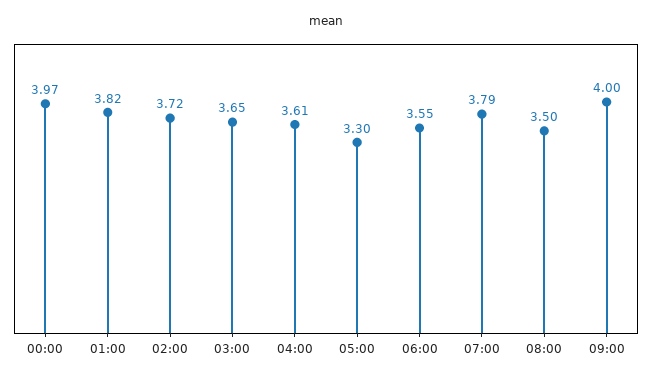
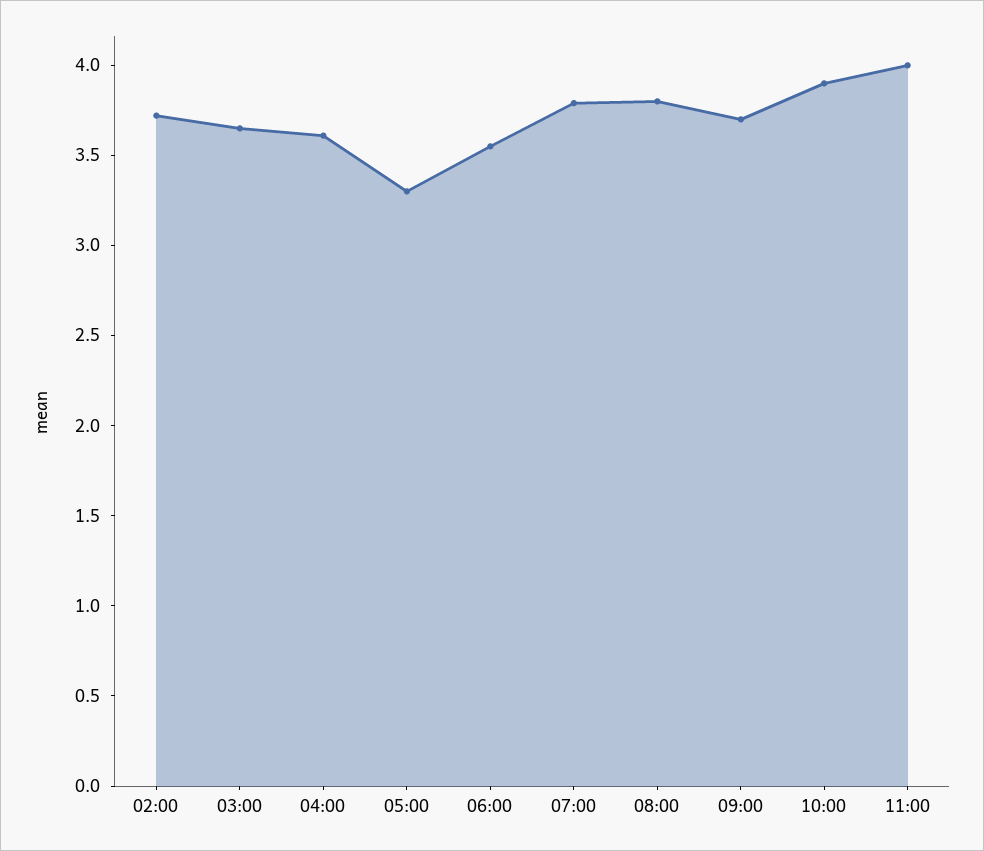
00:00: 3.97 -> none
01:00: 3.82 -> none
08:00: 3.5 -> 3.8
09:00: 4 -> 3.7
10:00: none -> 3.9
11:00: none -> 4

